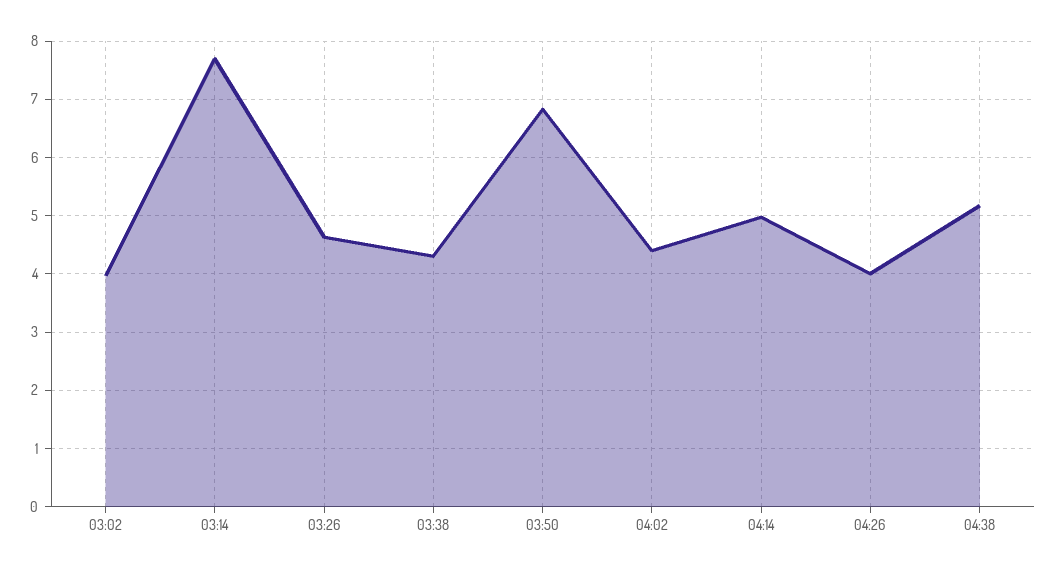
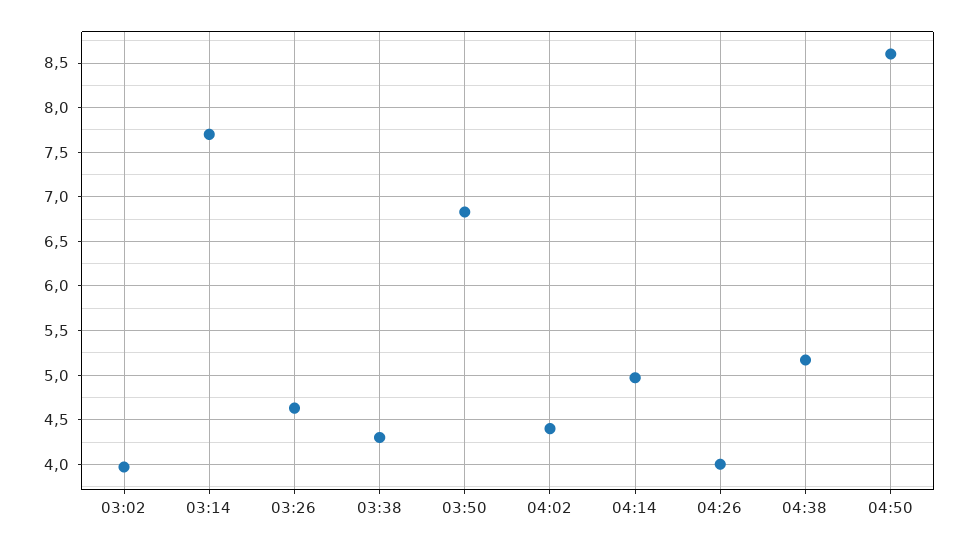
04:50: none -> 8.6

